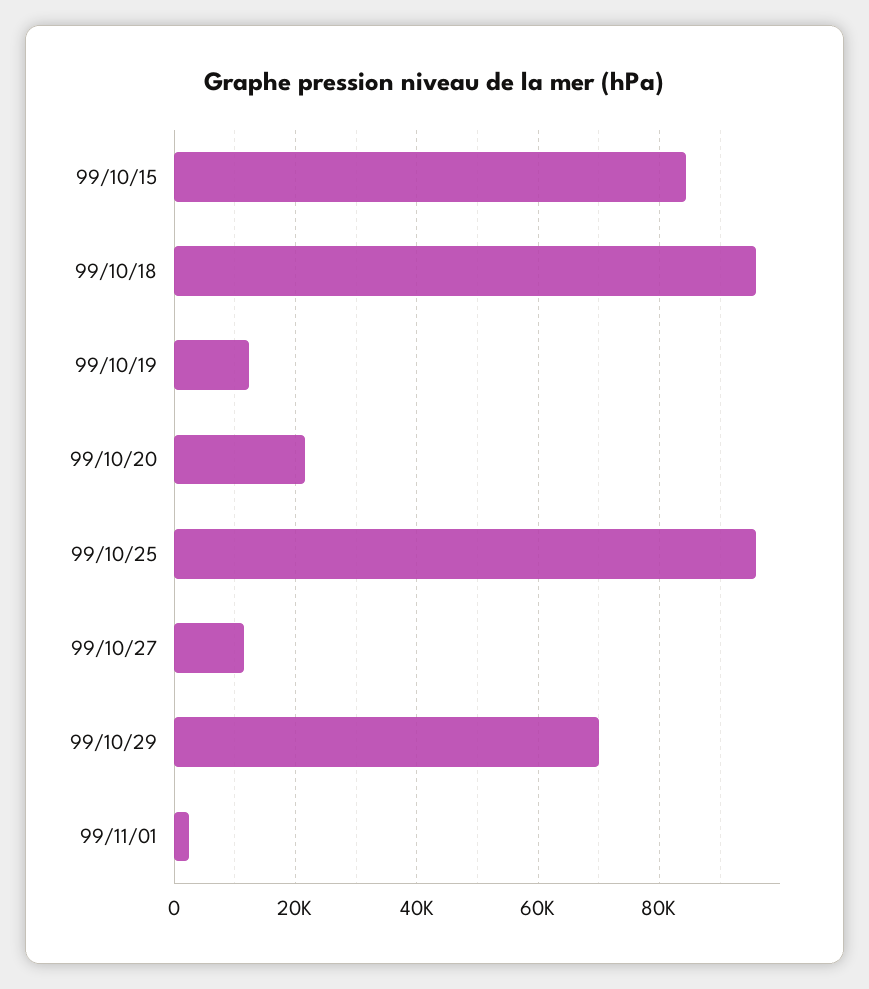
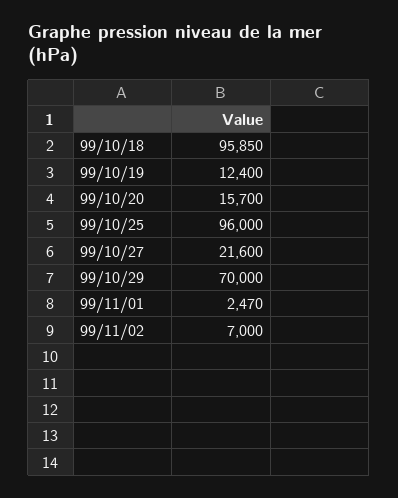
99/10/15: 84000 -> none
99/10/20: 22000 -> 15700
99/10/27: 12000 -> 21600
99/11/02: none -> 7000

